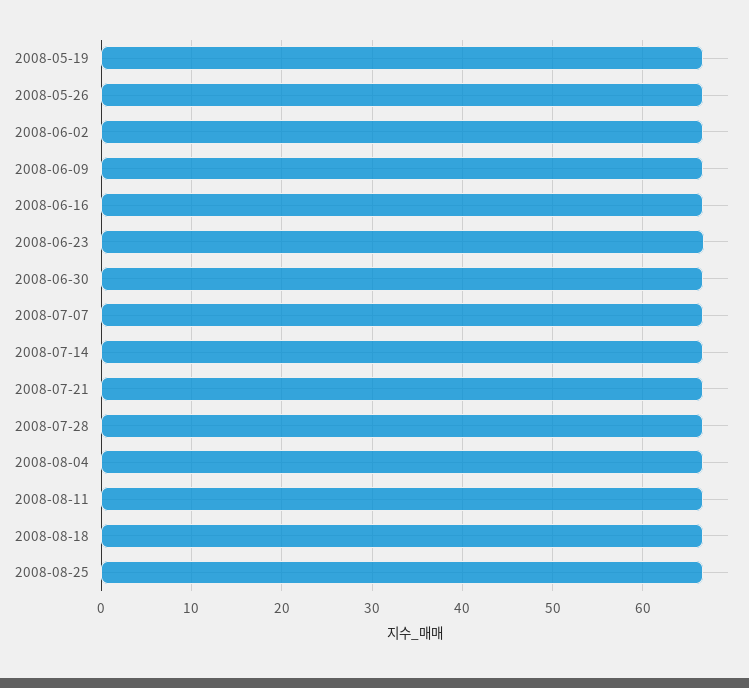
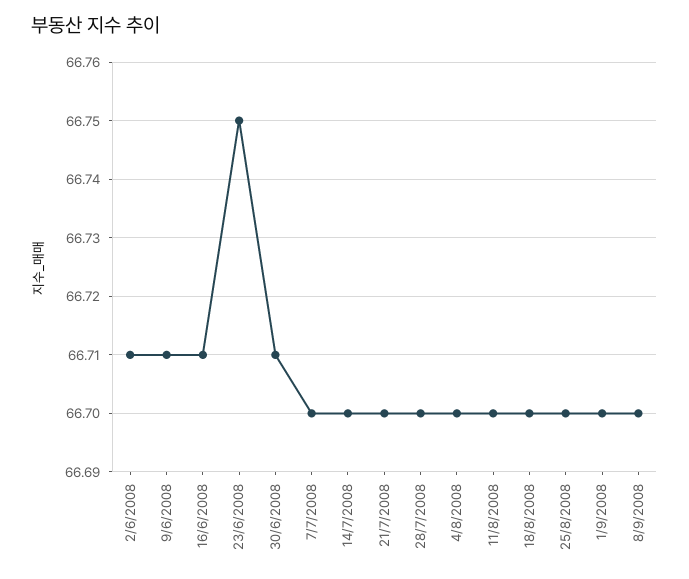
2008-05-19: 67 -> none
2008-05-26: 67 -> none
1/9/2008: none -> 66.7
8/9/2008: none -> 66.7

